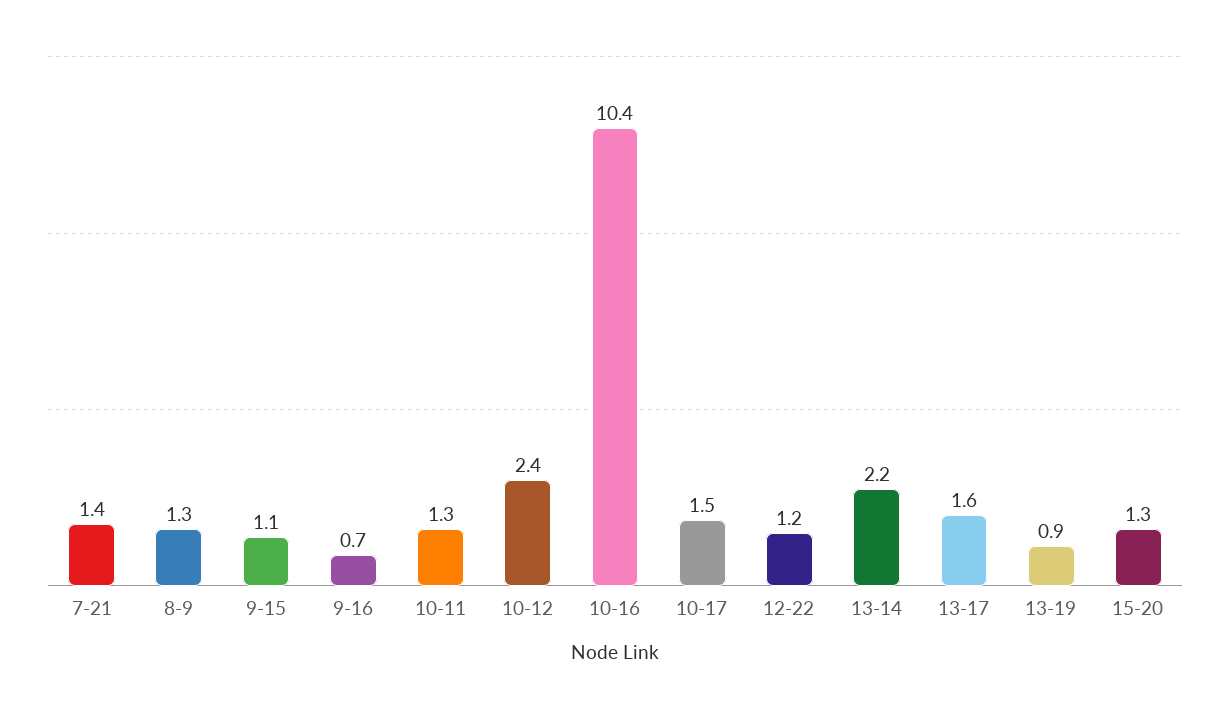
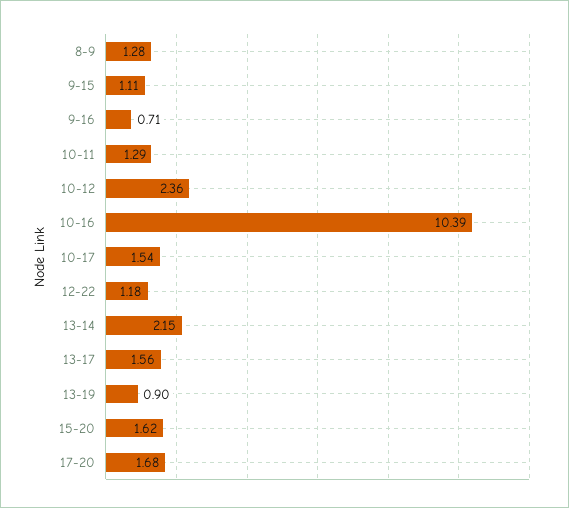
7-21: 1.4 -> none
15-20: 1.3 -> 1.62
17-20: none -> 1.68

